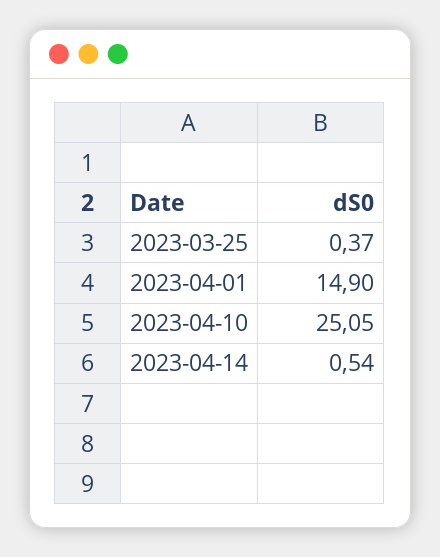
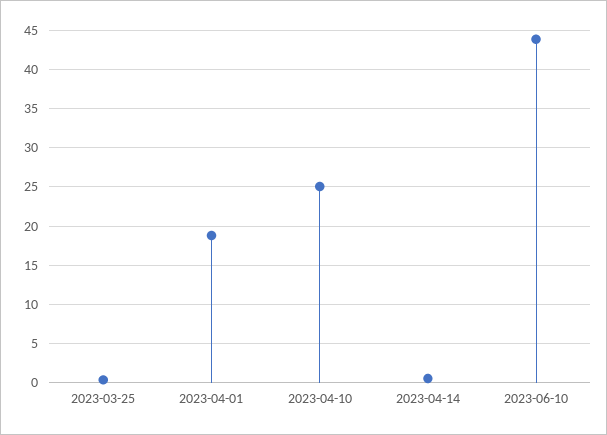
2023-04-01: 14.9 -> 19
2023-06-10: none -> 44

